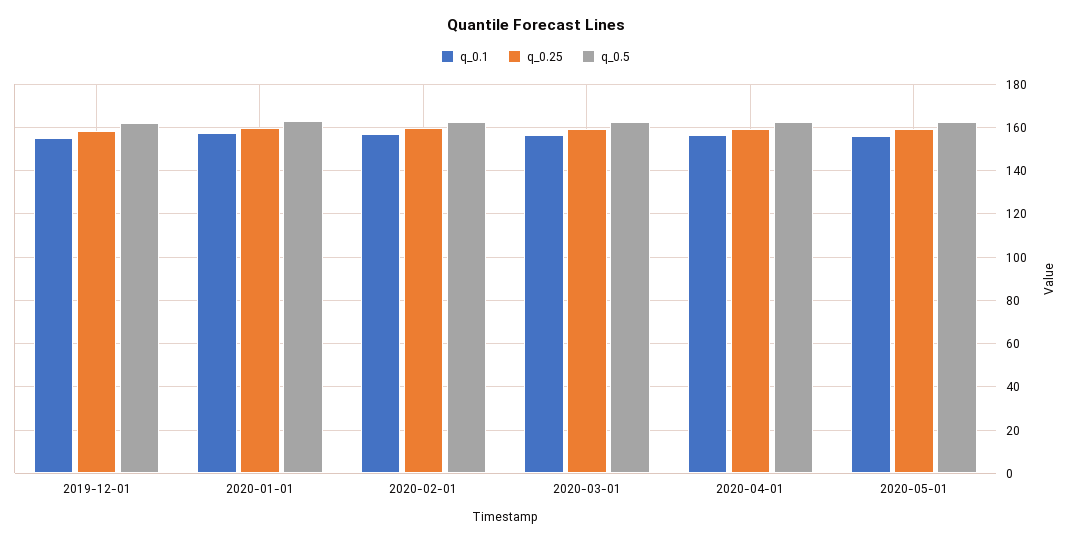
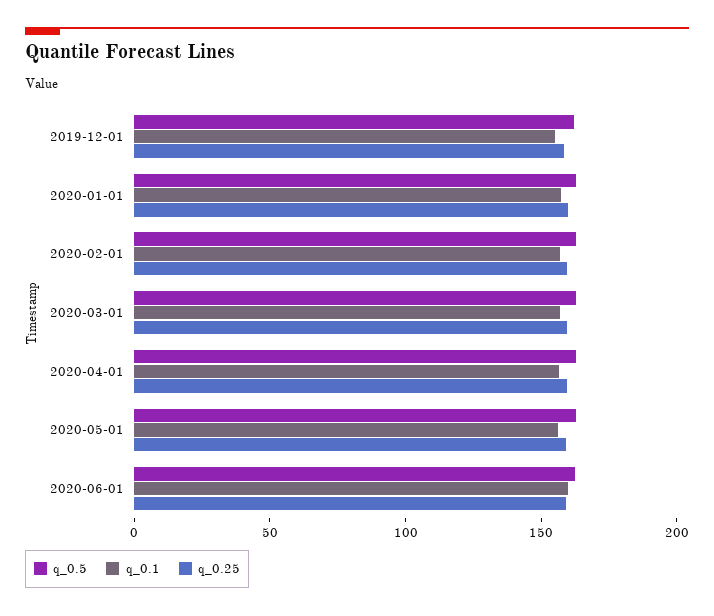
q_0.5, 2020-06-01: none -> 160
q_0.1, 2020-06-01: none -> 160
q_0.25, 2020-06-01: none -> 160

